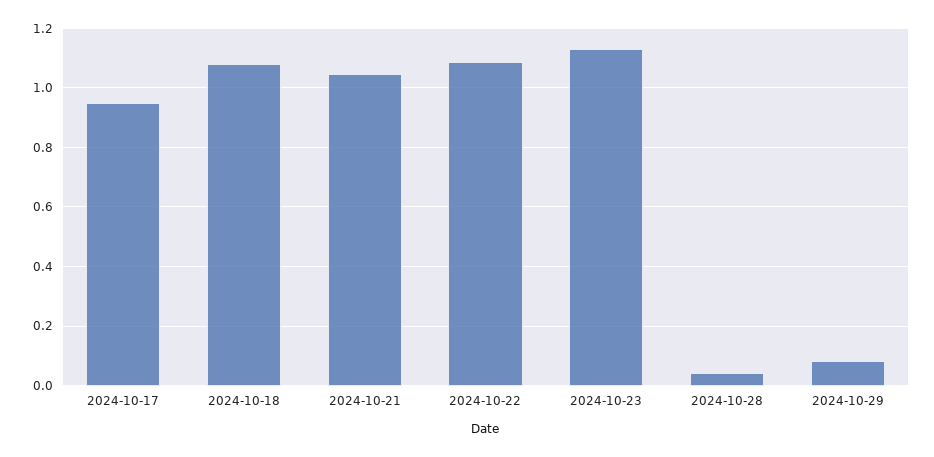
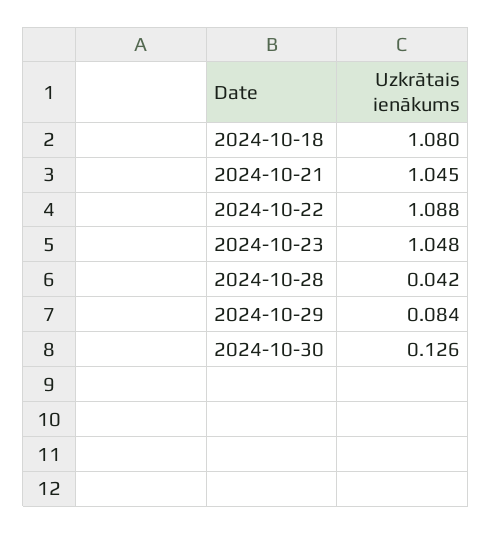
2024-10-17: 0.95 -> none
2024-10-23: 1.125 -> 1.048
2024-10-30: none -> 0.126

